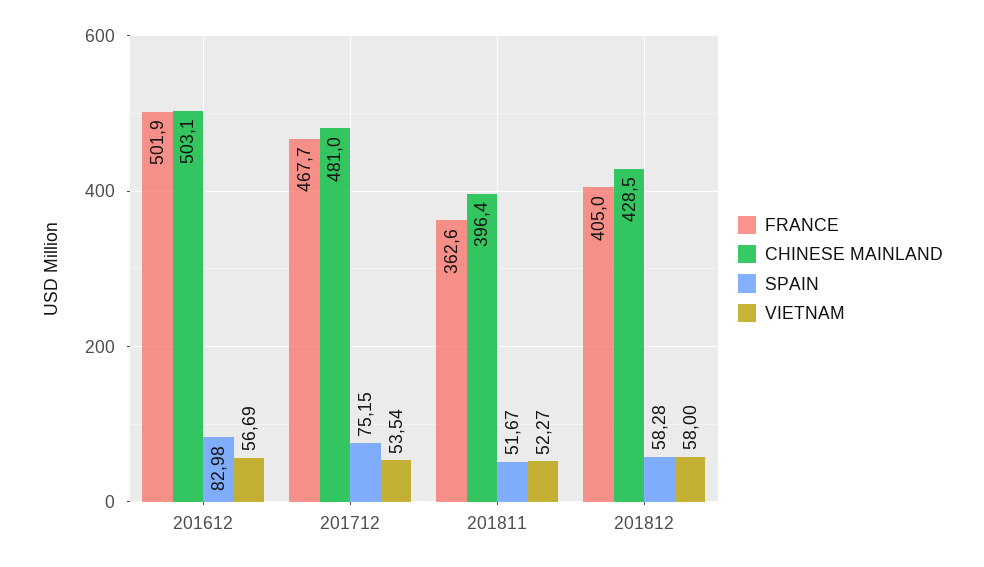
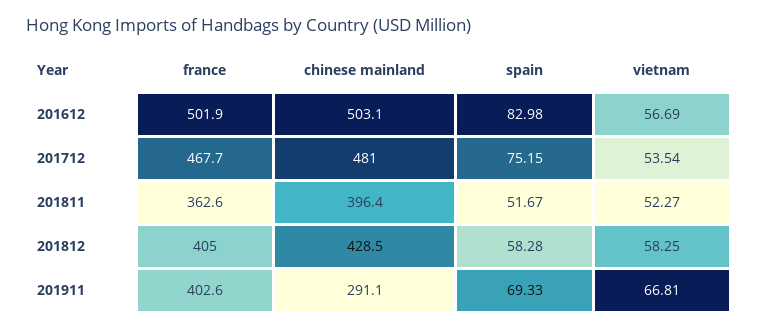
VIETNAM, 201812: 58 -> 58.25
FRANCE, 201911: none -> 402.6
CHINESE MAINLAND, 201911: none -> 291.1
SPAIN, 201911: none -> 69.33
VIETNAM, 201911: none -> 66.81

